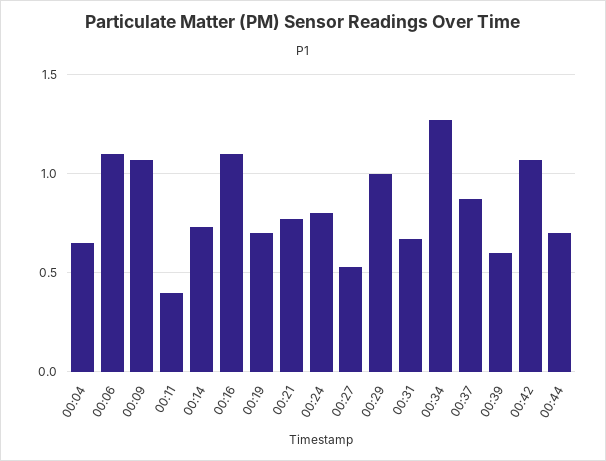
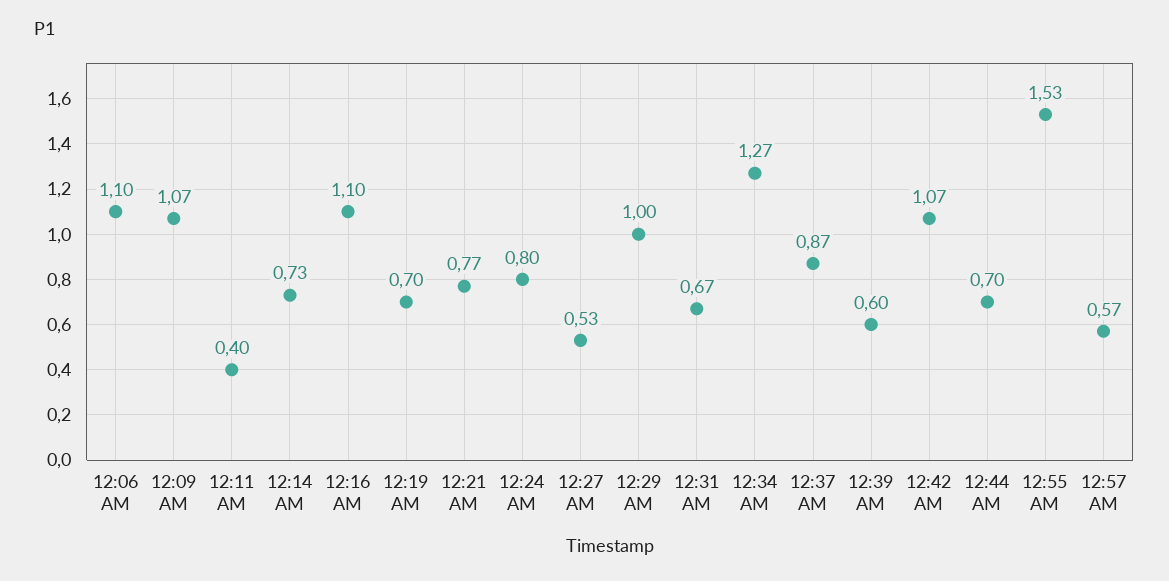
00:04: 0.65 -> none
12:55 AM: none -> 1.53
12:57 AM: none -> 0.57

